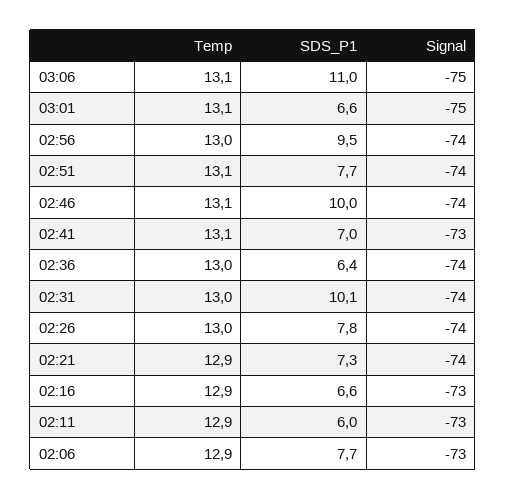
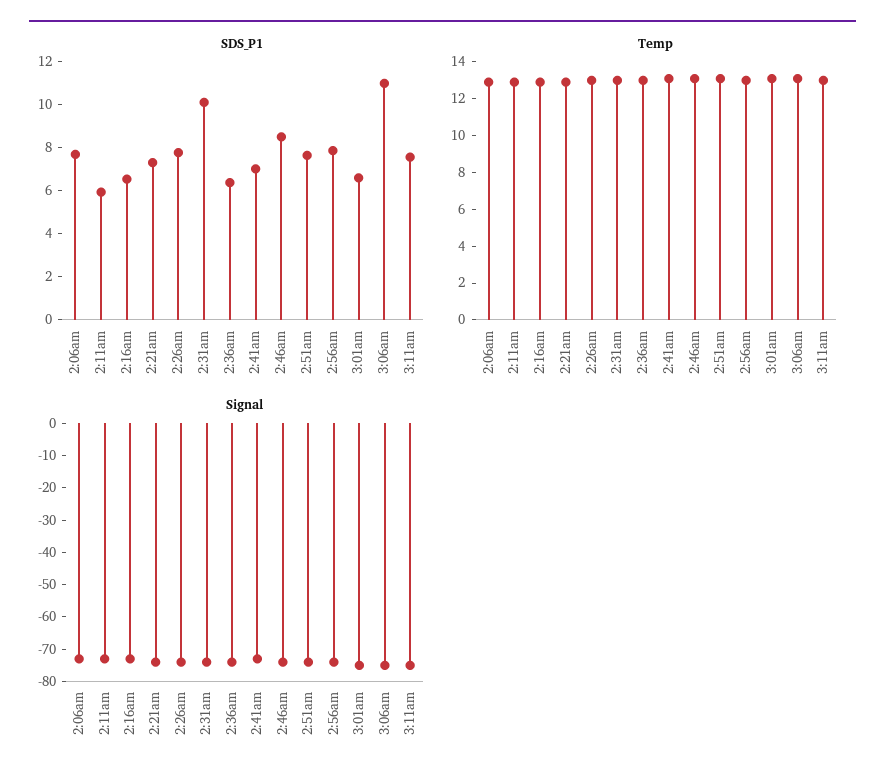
SDS_P1, 02:56: 9.5 -> 8
SDS_P1, 02:46: 10 -> 8.5
SDS_P1, 3:11am: none -> 7.5
Temp, 3:11am: none -> 13
Signal, 3:11am: none -> -75

